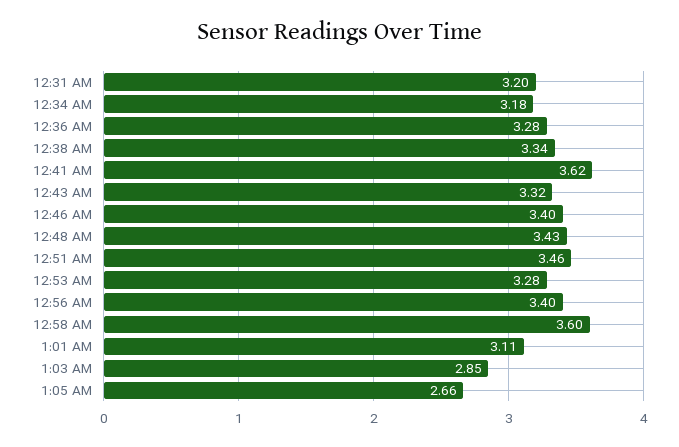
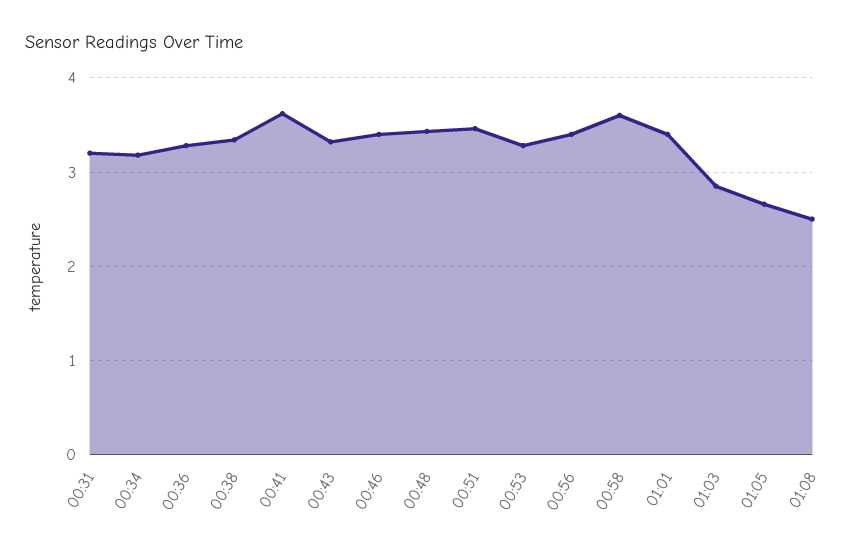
1:01 AM: 3.11 -> 3.4
01:08: none -> 2.5

